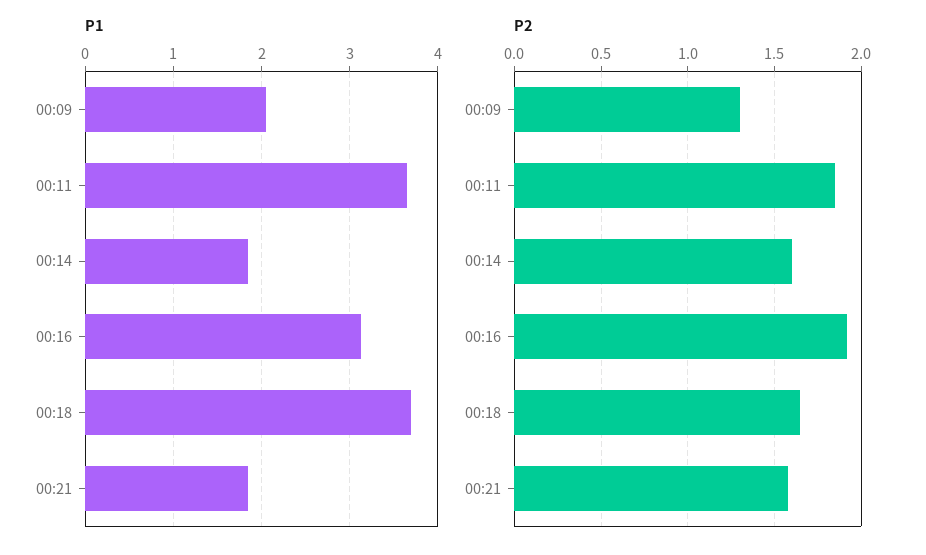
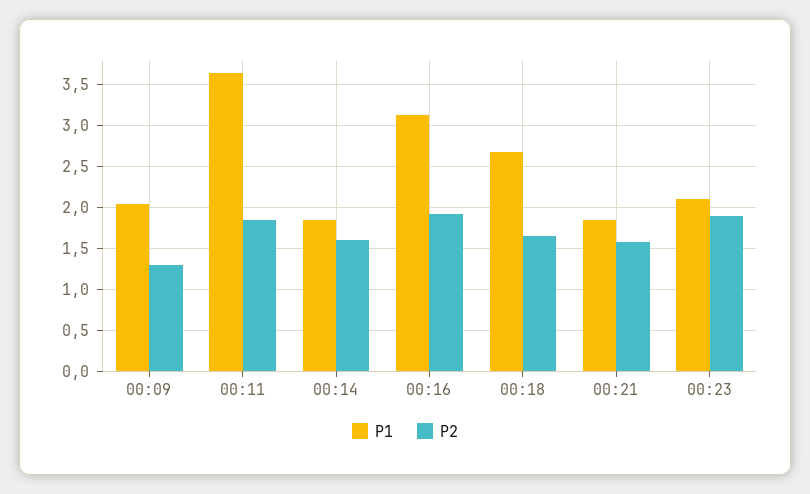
P1, 00:18: 3.7 -> 2.7
P1, 00:23: none -> 2.1
P2, 00:23: none -> 1.9

